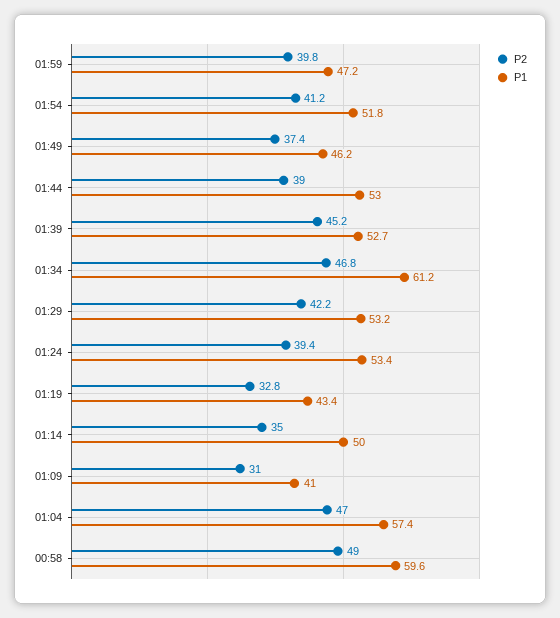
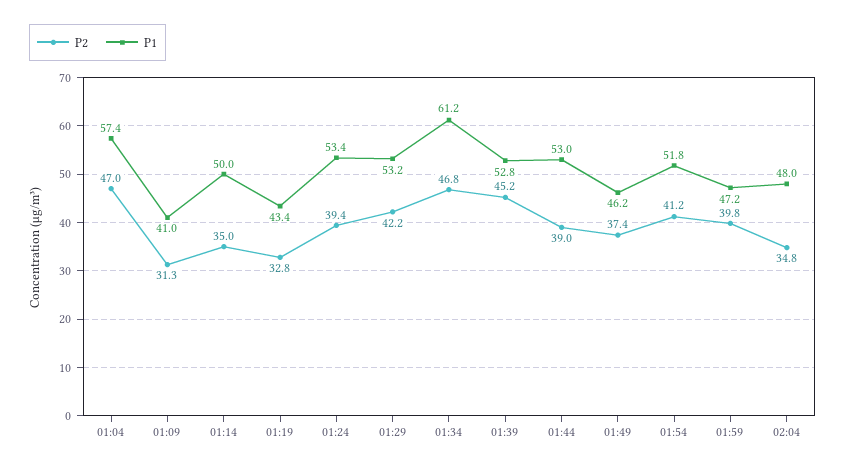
P1, 01:39: 52.7 -> 52.8
P2, 01:09: 31 -> 31.3
P2, 00:58: 49 -> none
P1, 00:58: 59.6 -> none
P2, 02:04: none -> 34.8
P1, 02:04: none -> 48

